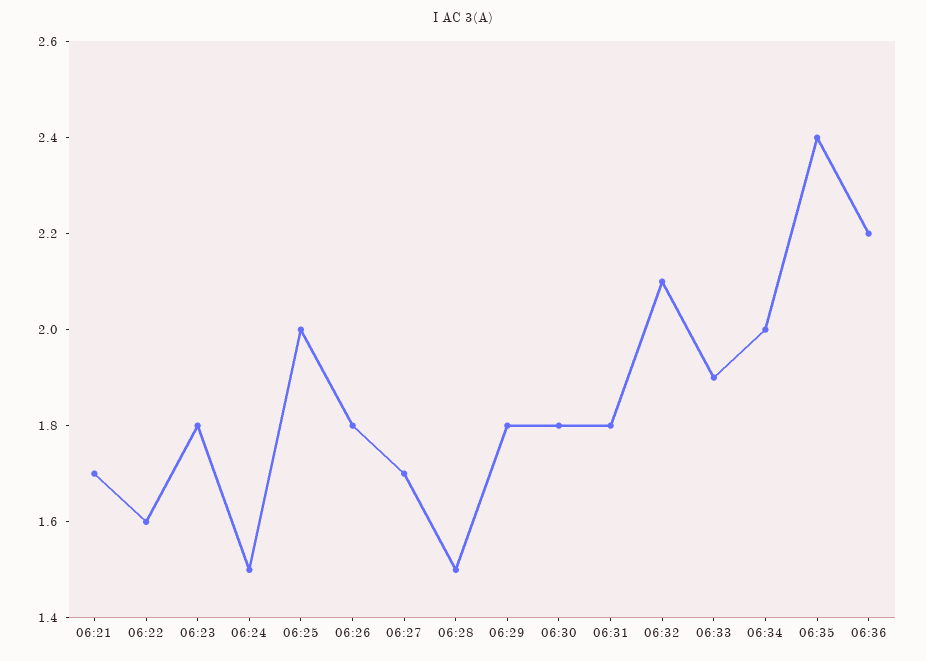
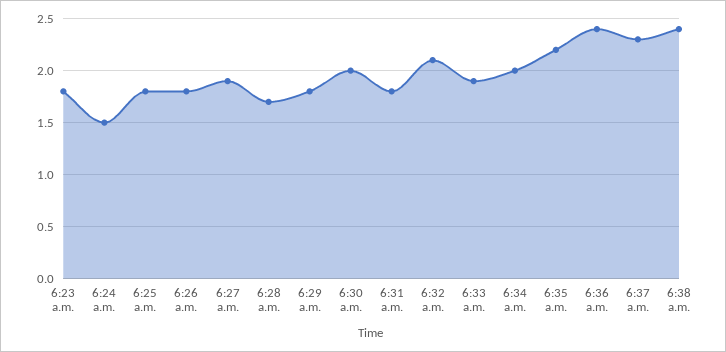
06:21: 1.7 -> none
06:22: 1.6 -> none
06:25: 2 -> 1.8
06:27: 1.7 -> 1.9
06:28: 1.5 -> 1.7
06:30: 1.8 -> 2
06:35: 2.4 -> 2.2
06:36: 2.2 -> 2.4
6:37 a.m.: none -> 2.3
6:38 a.m.: none -> 2.4

